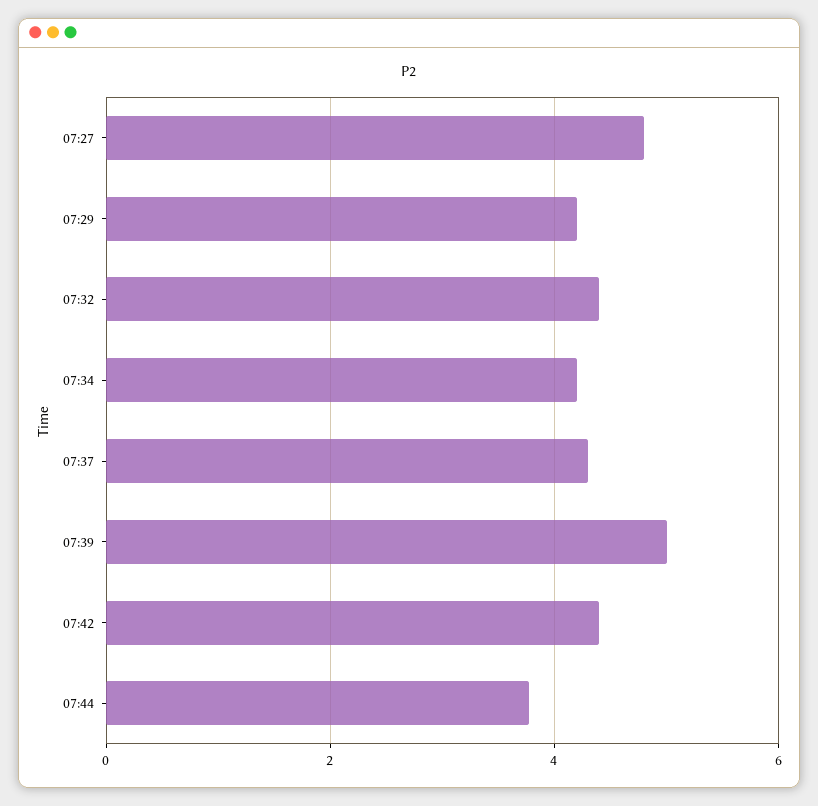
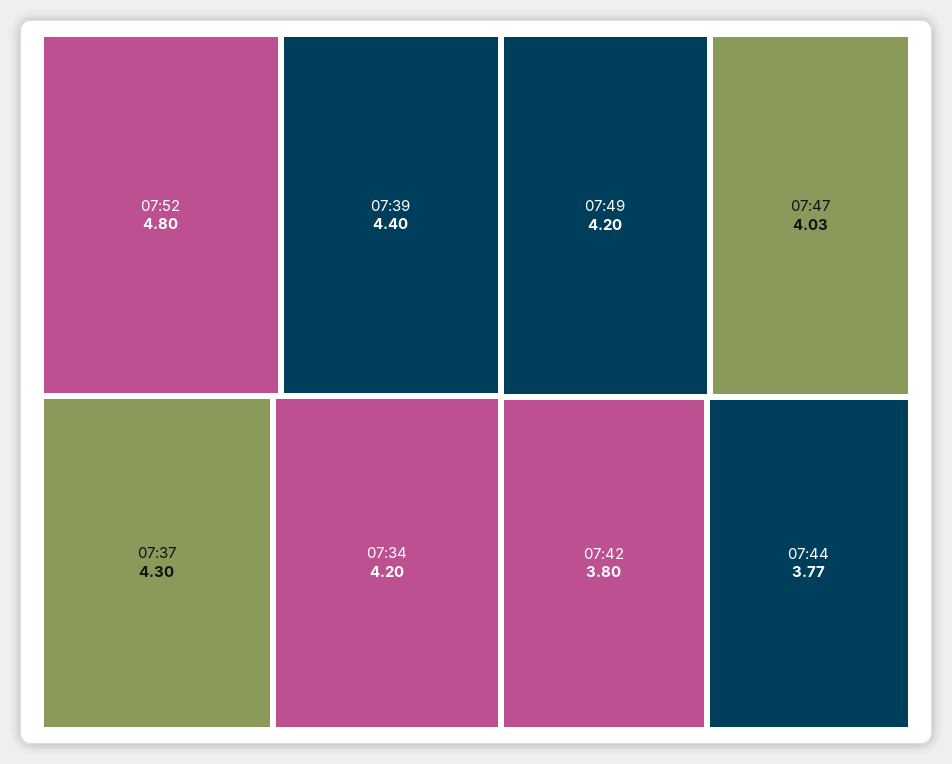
07:27: 4.8 -> none
07:29: 4.2 -> none
07:32: 4.4 -> none
07:39: 5 -> 4.4
07:42: 4.4 -> 3.8
07:52: none -> 4.8
07:49: none -> 4.2
07:47: none -> 4.03

